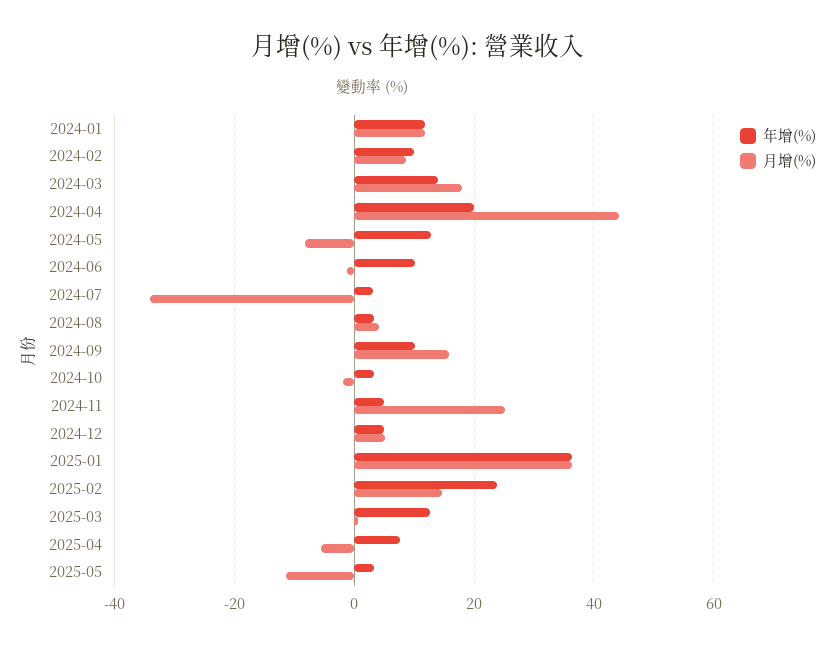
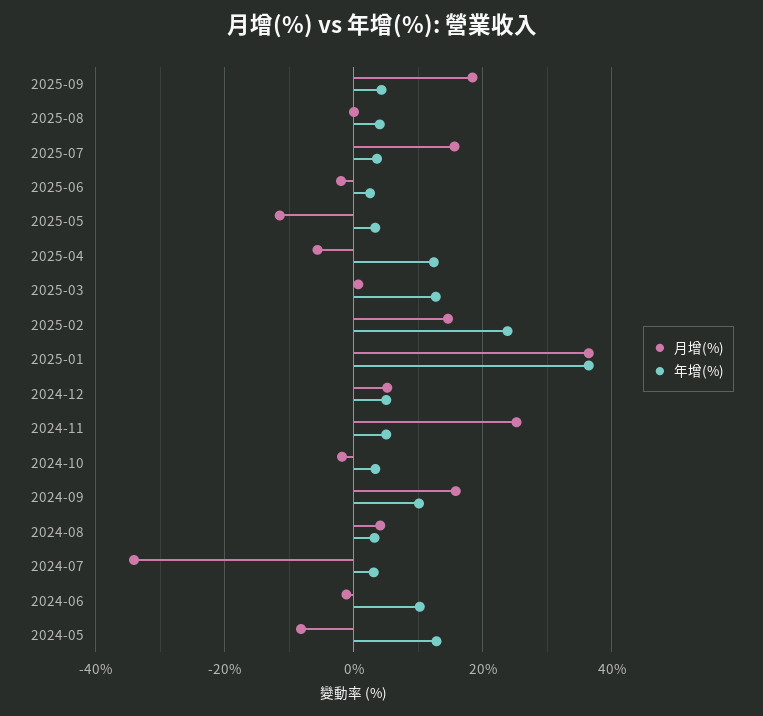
年增(%), 2024-01: 12 -> none
月增(%), 2024-01: 12 -> none
年增(%), 2024-02: 10 -> none
月增(%), 2024-02: 8 -> none
年增(%), 2024-03: 14 -> none
月增(%), 2024-03: 18 -> none
年增(%), 2024-04: 20 -> none
月增(%), 2024-04: 44 -> none
年增(%), 2025-04: 8 -> 12
月增(%), 2025-09: none -> 18
年增(%), 2025-09: none -> 4
月增(%), 2025-08: none -> 0
年增(%), 2025-08: none -> 4
月增(%), 2025-07: none -> 16
年增(%), 2025-07: none -> 4
月增(%), 2025-06: none -> -2
年增(%), 2025-06: none -> 2

